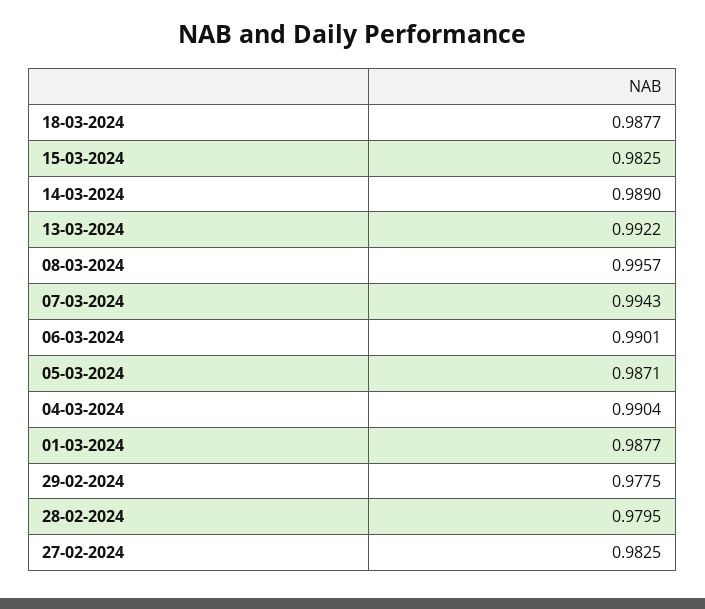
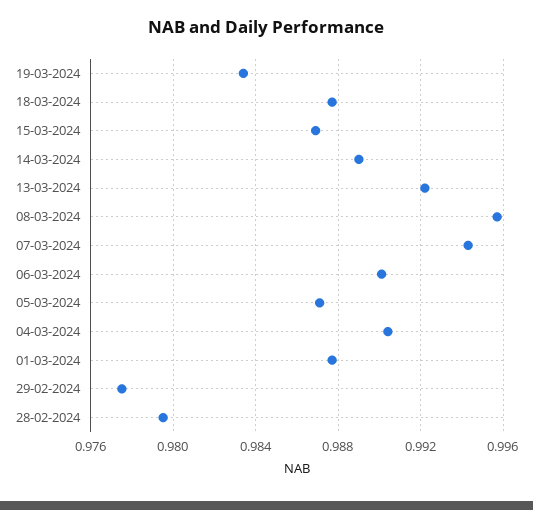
15-03-2024: 0.9825 -> 0.987
27-02-2024: 0.9825 -> none
19-03-2024: none -> 0.9835

